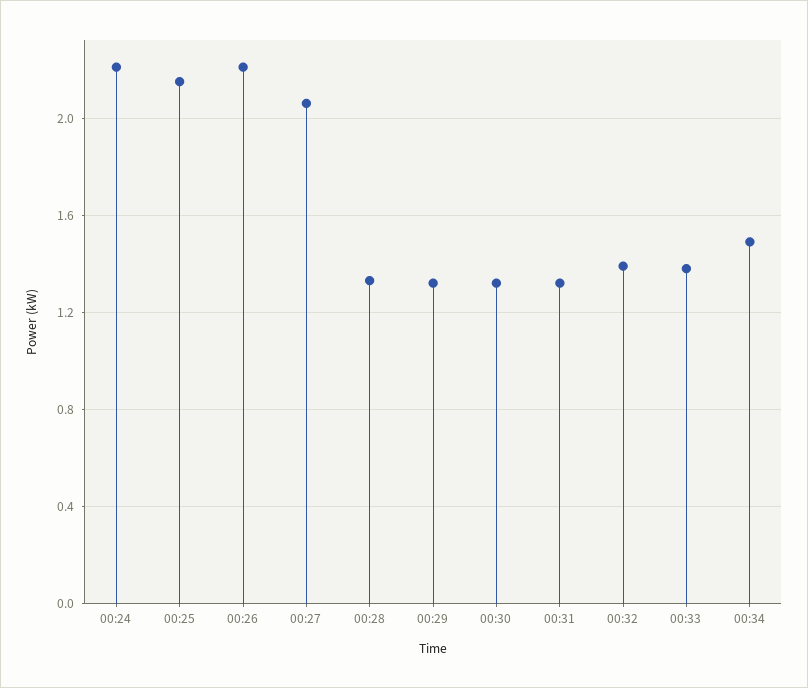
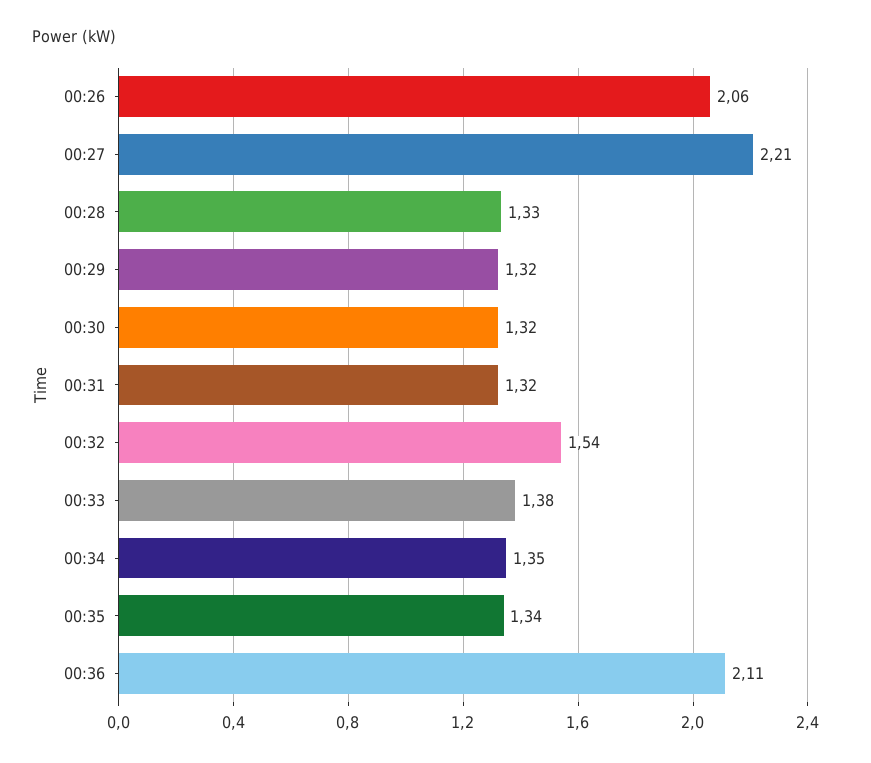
00:24: 2.2 -> none
00:25: 2.15 -> none
00:26: 2.2 -> 2.06
00:27: 2.05 -> 2.21
00:32: 1.4 -> 1.54
00:34: 1.5 -> 1.35
00:35: none -> 1.34
00:36: none -> 2.11

